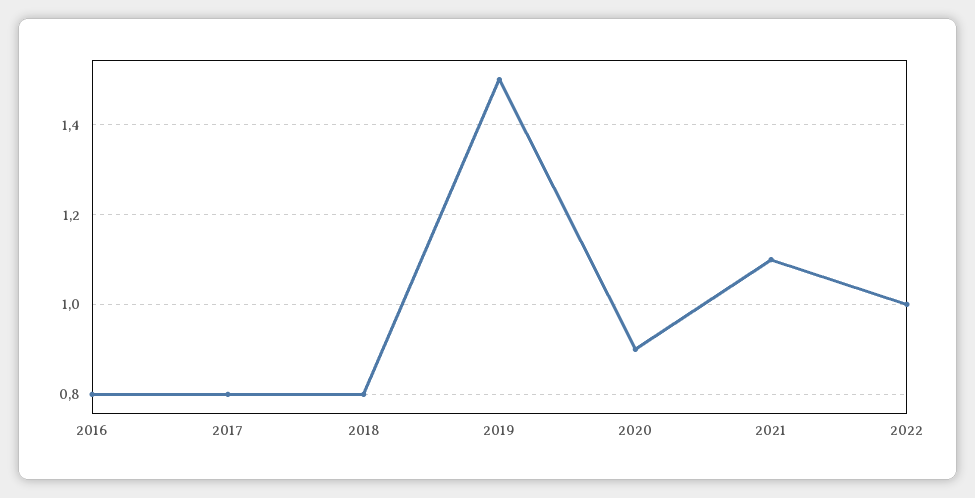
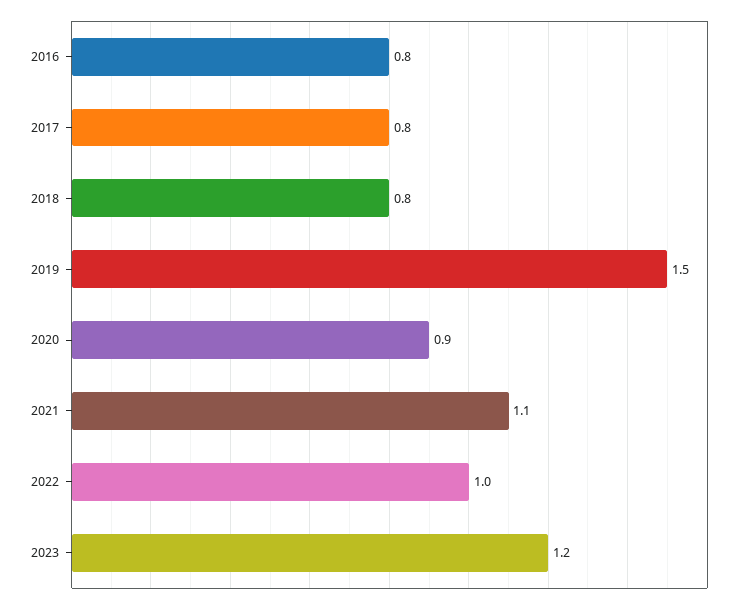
2023: none -> 1.2

